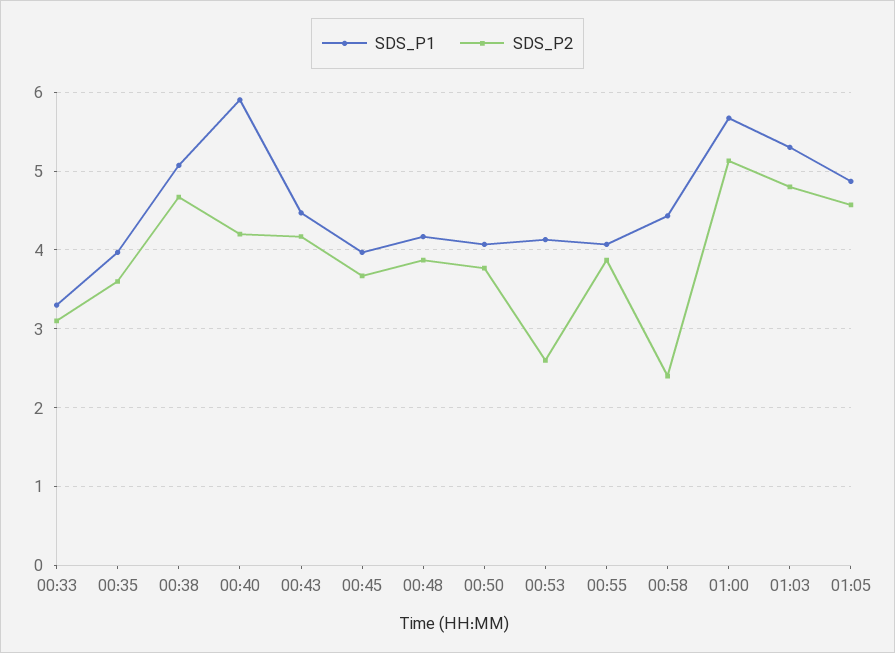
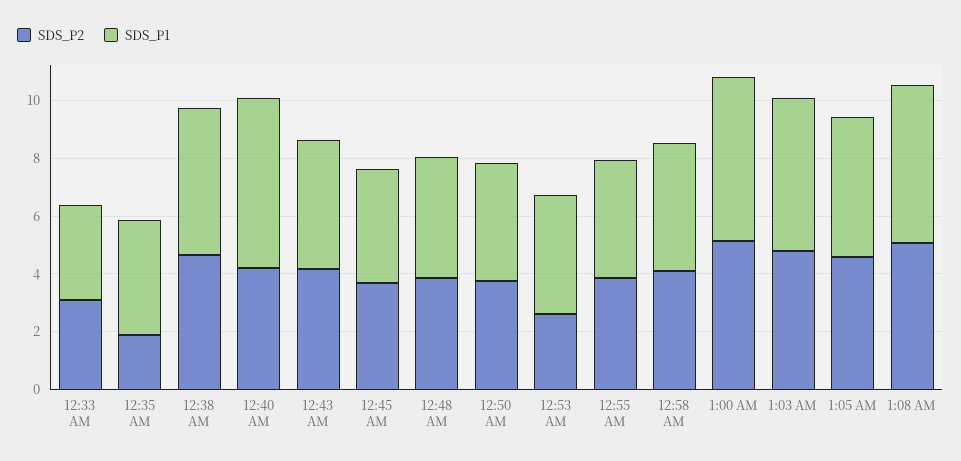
SDS_P2, 00:35: 3.6 -> 2
SDS_P2, 00:58: 2.4 -> 4
SDS_P2, 1:08 AM: none -> 5
SDS_P1, 1:08 AM: none -> 5.5

